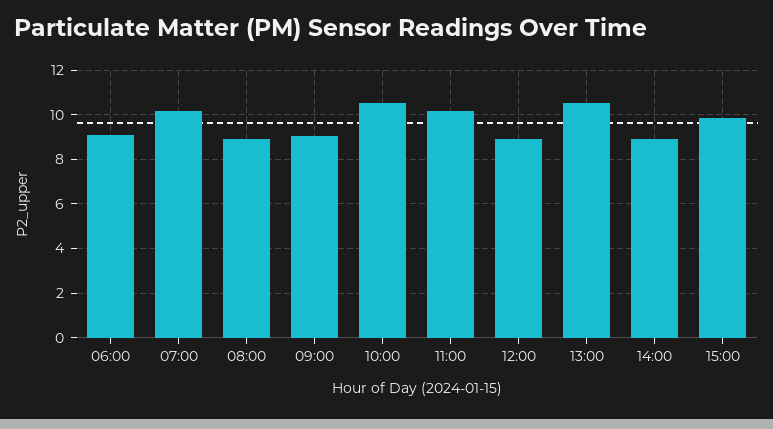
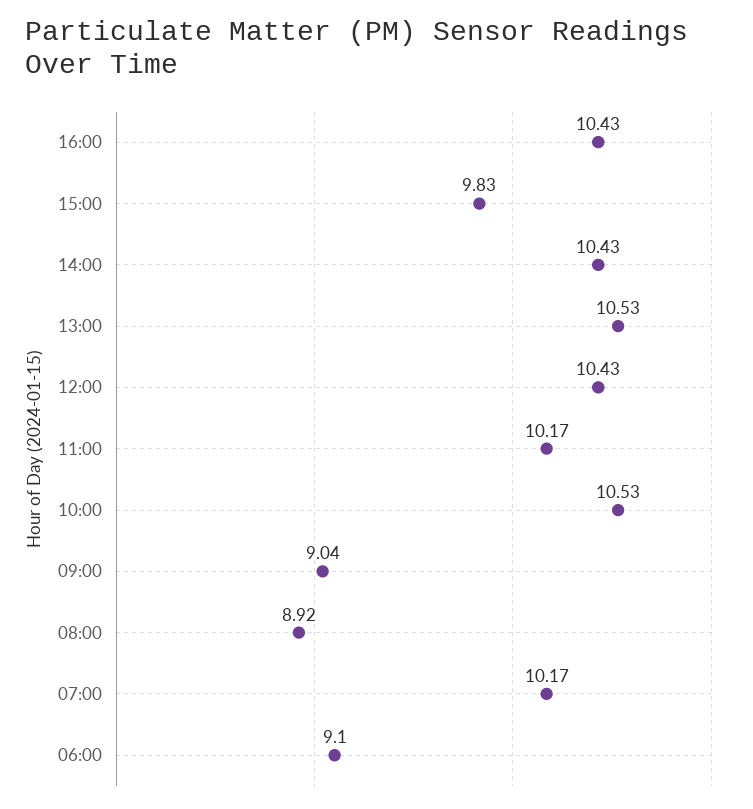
12:00: 9 -> 10.43
14:00: 9 -> 10.43
16:00: none -> 10.43

